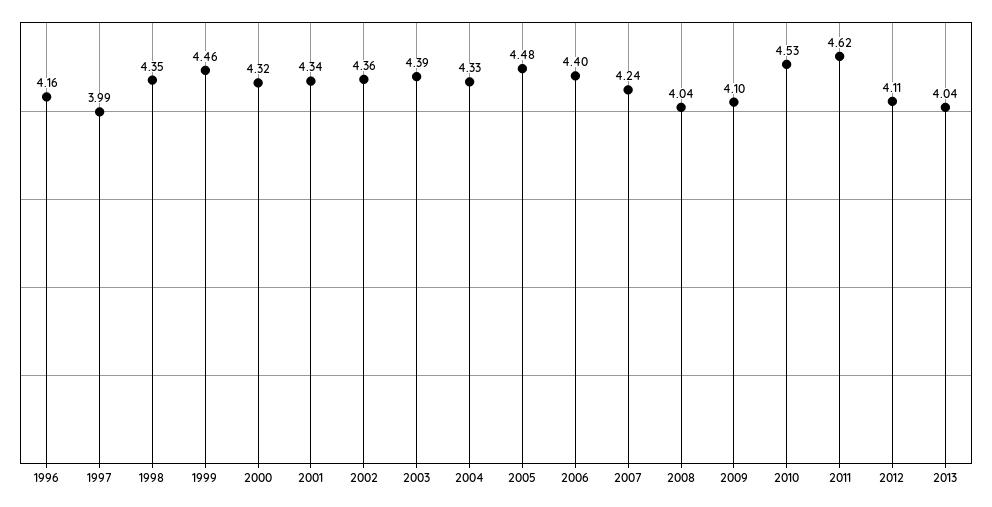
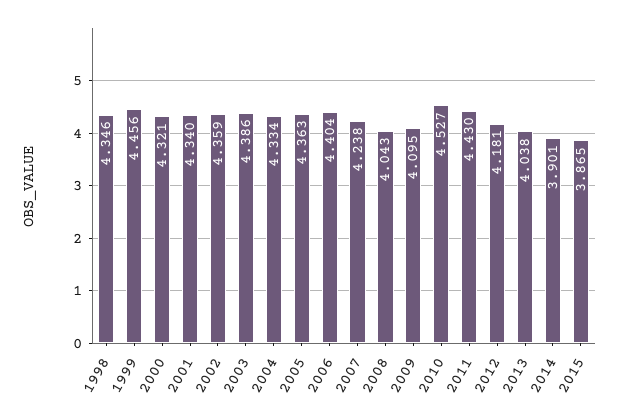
1996: 4.16 -> none
1997: 3.99 -> none
2005: 4.48 -> 4.363
2011: 4.62 -> 4.43
2012: 4.11 -> 4.181
2014: none -> 3.901
2015: none -> 3.865

